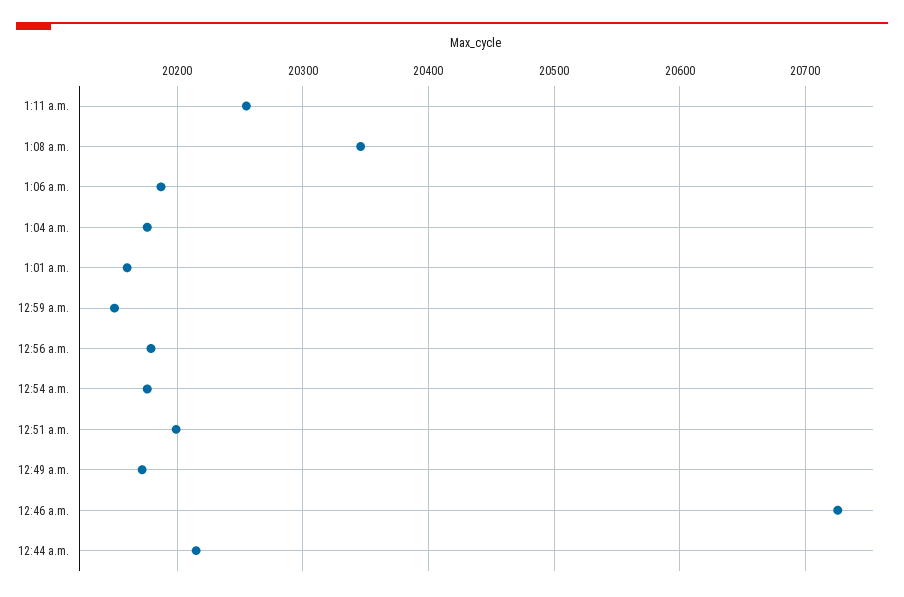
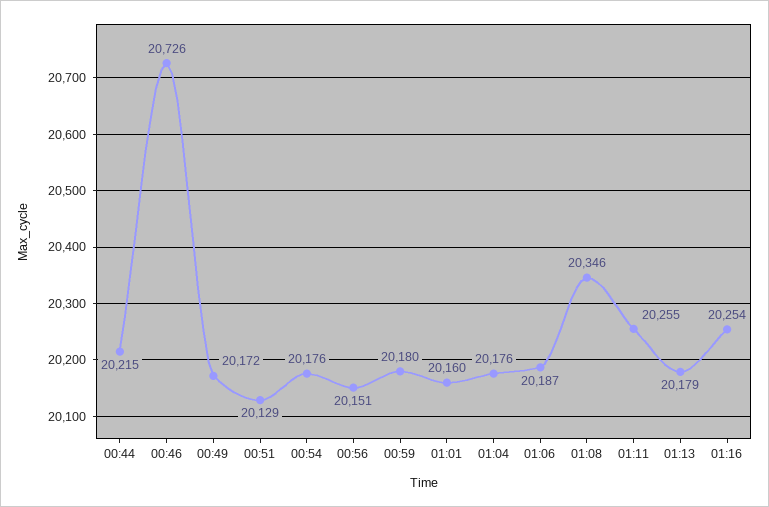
12:59 a.m.: 20150 -> 20180
12:56 a.m.: 20180 -> 20151
12:51 a.m.: 20200 -> 20129
01:13: none -> 20179
01:16: none -> 20254

